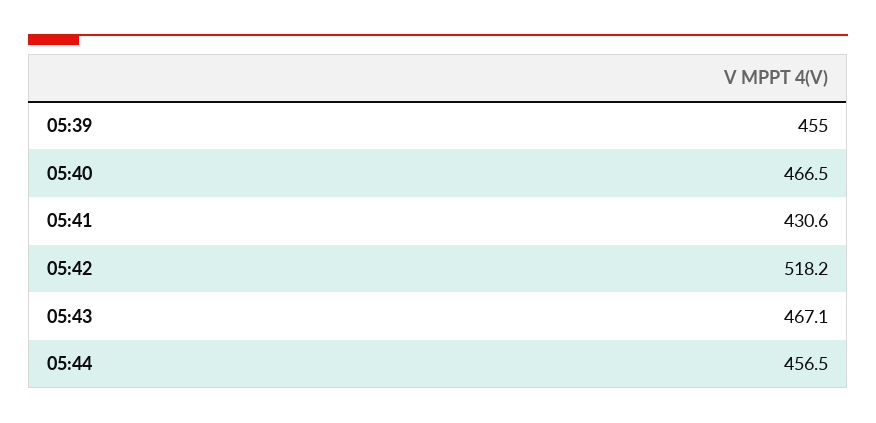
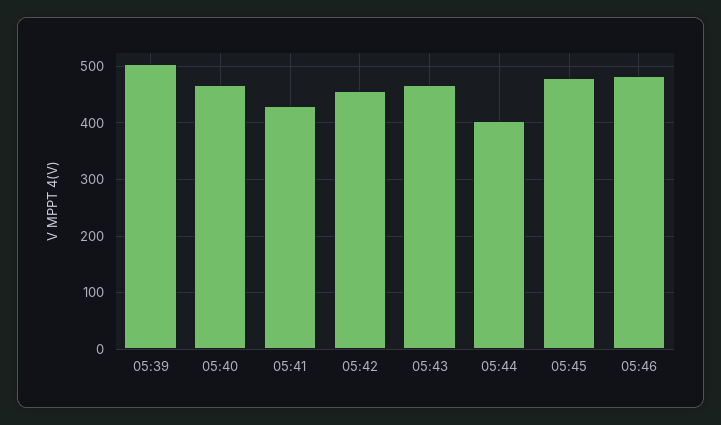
05:39: 455 -> 500
05:42: 518.2 -> 460
05:44: 456.5 -> 400
05:45: none -> 480
05:46: none -> 480

